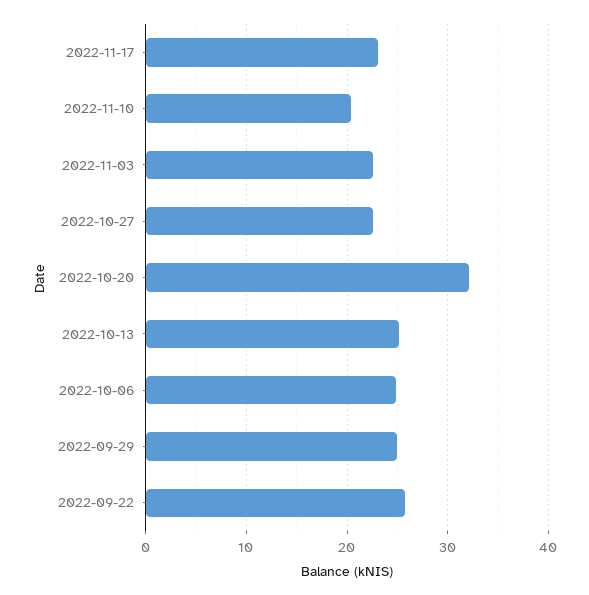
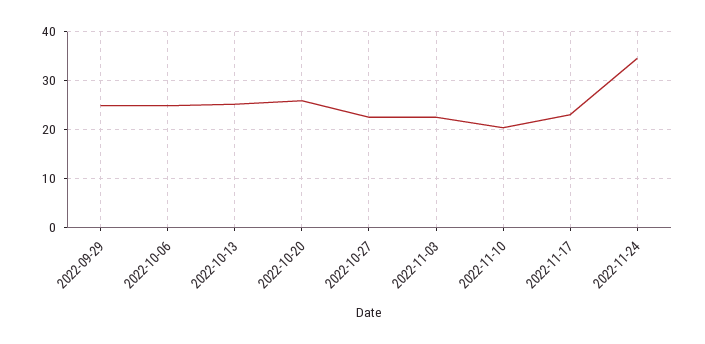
2022-10-20: 32 -> 26
2022-09-22: 26 -> none
2022-11-24: none -> 34

